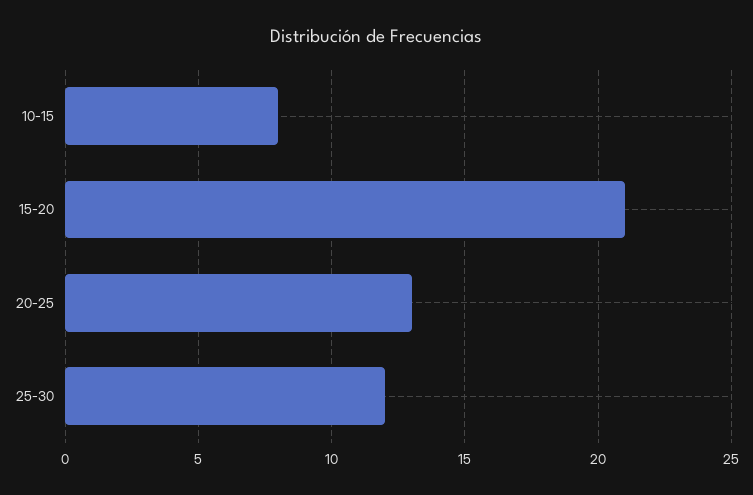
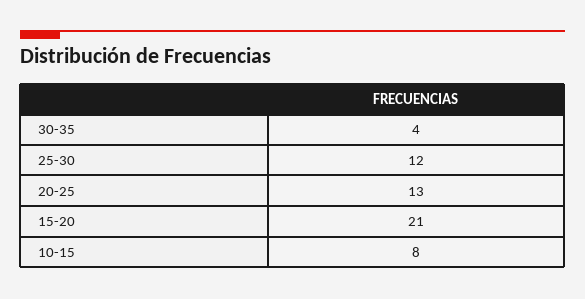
30-35: none -> 4

